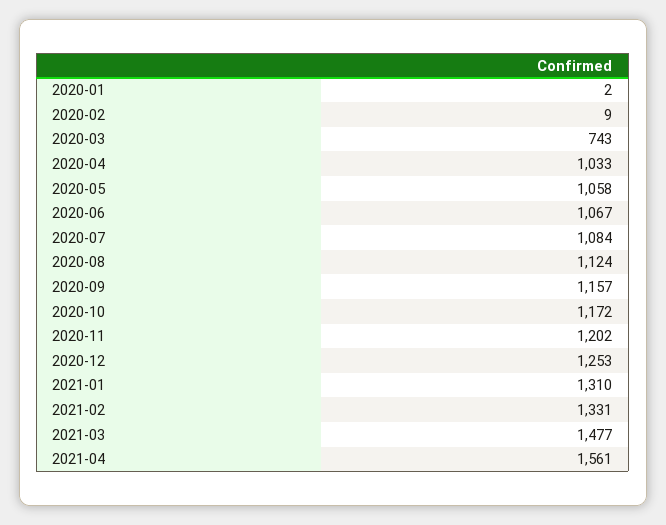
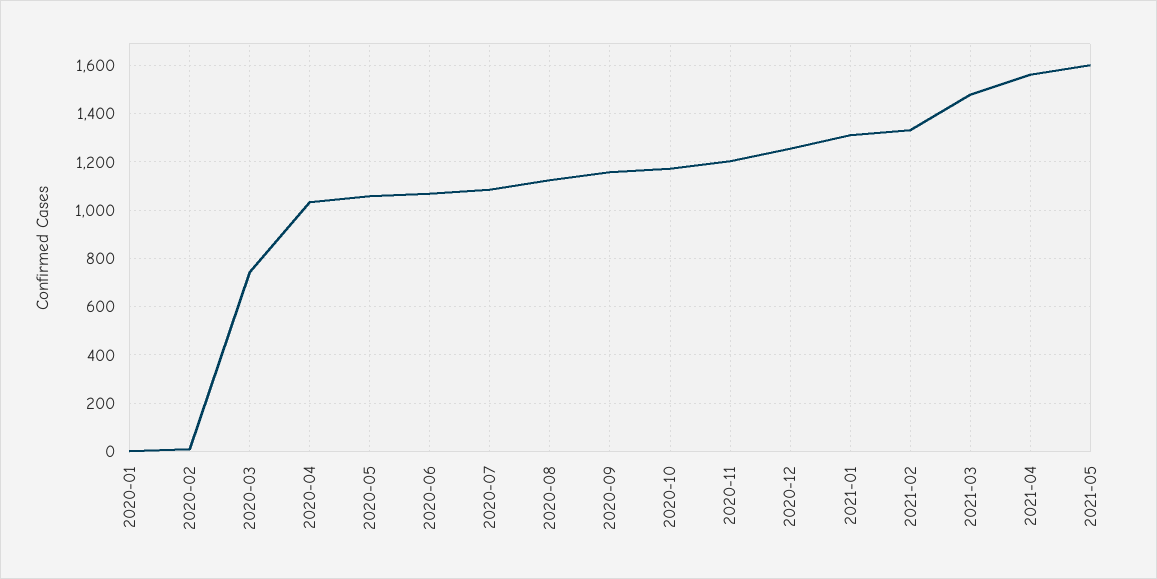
2021-05: none -> 1600

